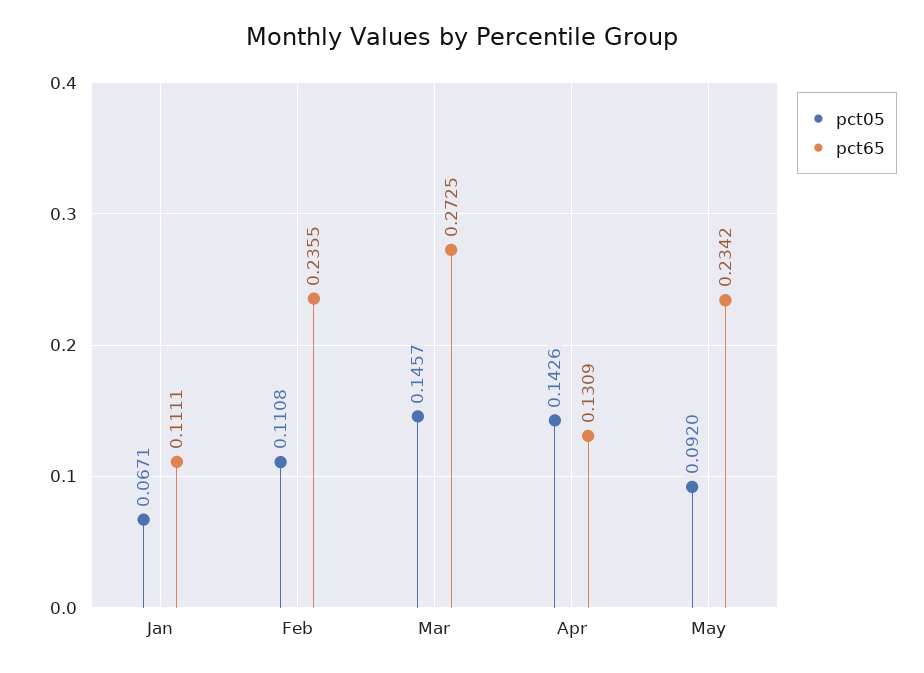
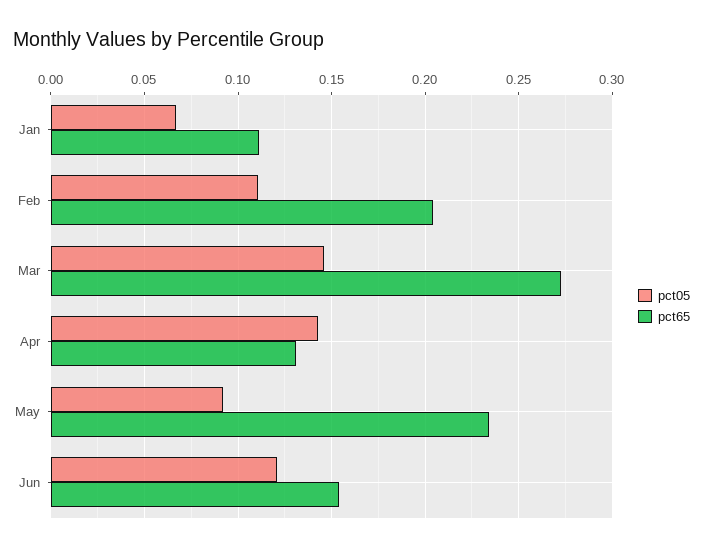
pct65, Feb: 0.2355 -> 0.205
pct05, Jun: none -> 0.12
pct65, Jun: none -> 0.155

